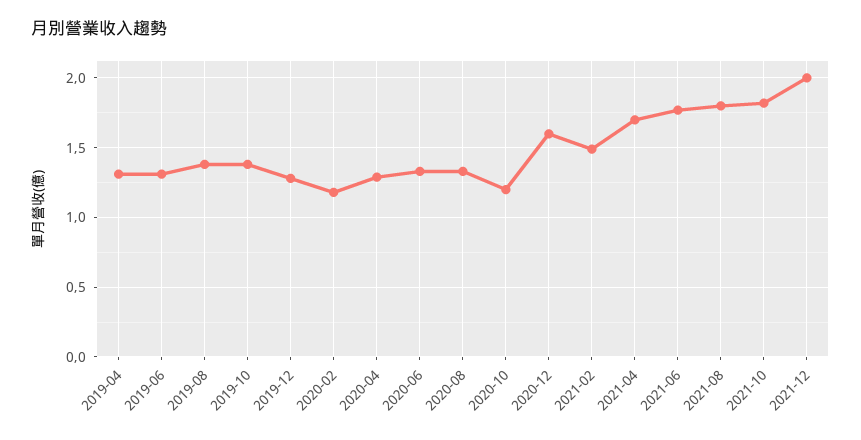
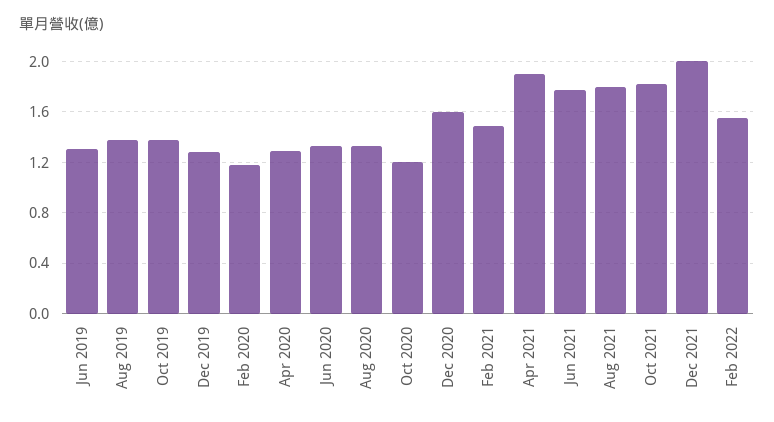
2019-04: 1.3 -> none
2021-04: 1.7 -> 1.9
Feb 2022: none -> 1.55

